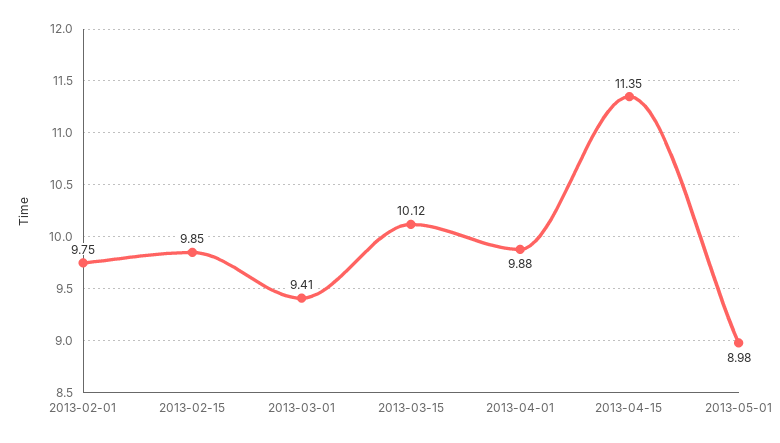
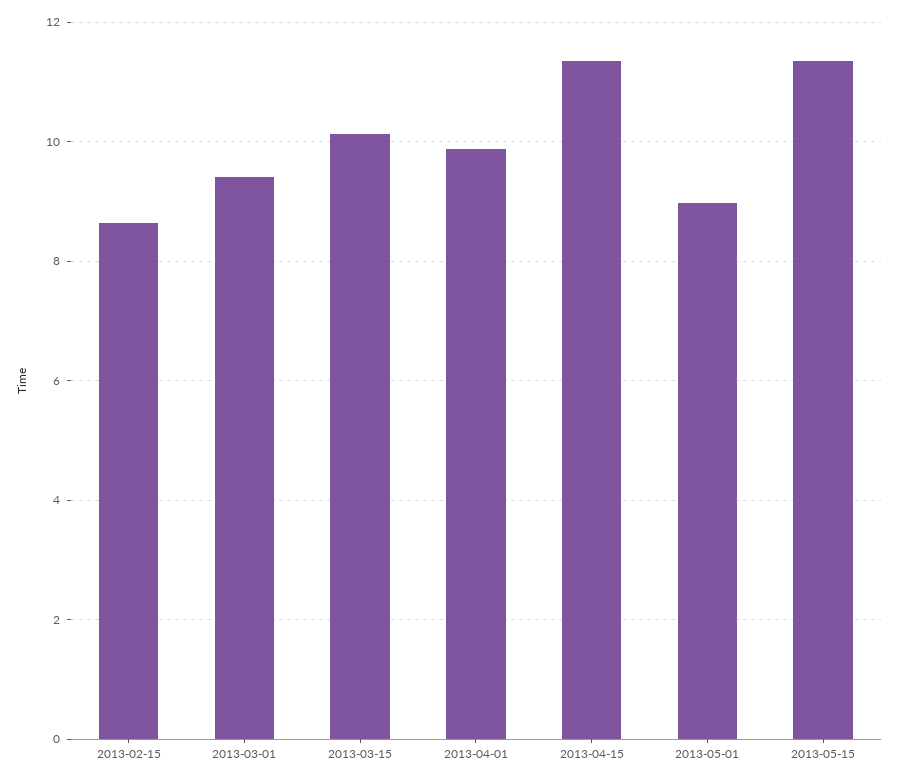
2013-02-01: 9.75 -> none
2013-02-15: 9.85 -> 8.6
2013-05-15: none -> 11.4

